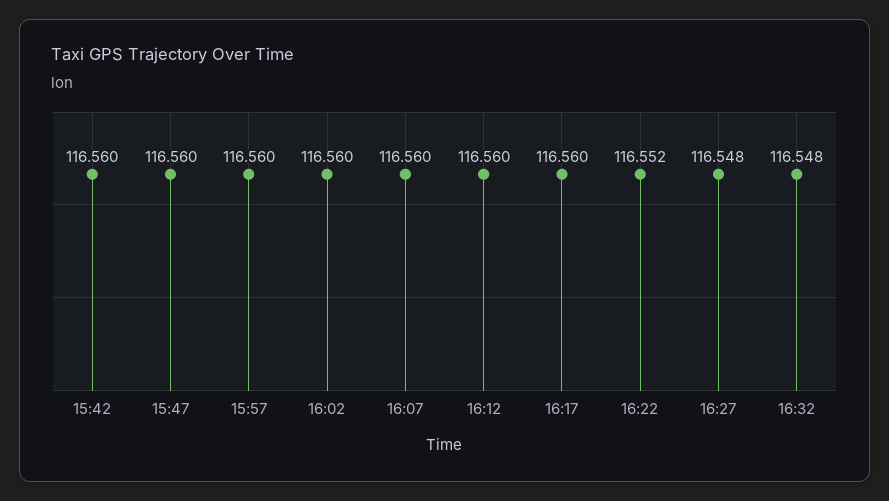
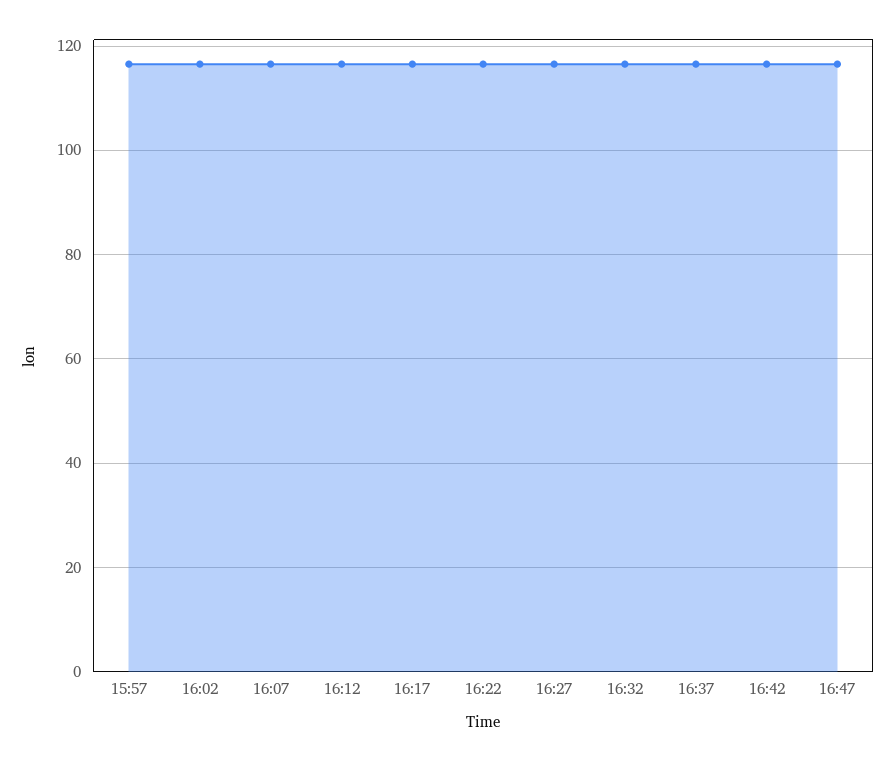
15:42: 116.56 -> none
15:47: 116.56 -> none
16:37: none -> 116
16:42: none -> 116
16:47: none -> 116

